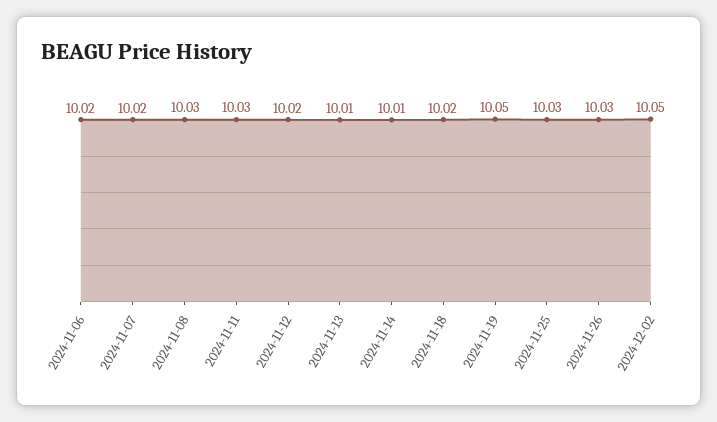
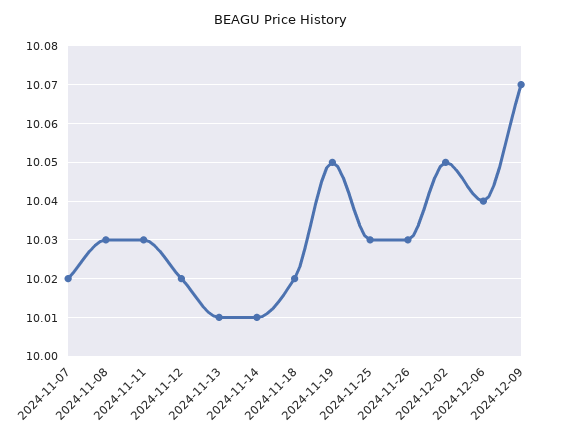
2024-11-06: 10.02 -> none
2024-12-06: none -> 10.04
2024-12-09: none -> 10.07

